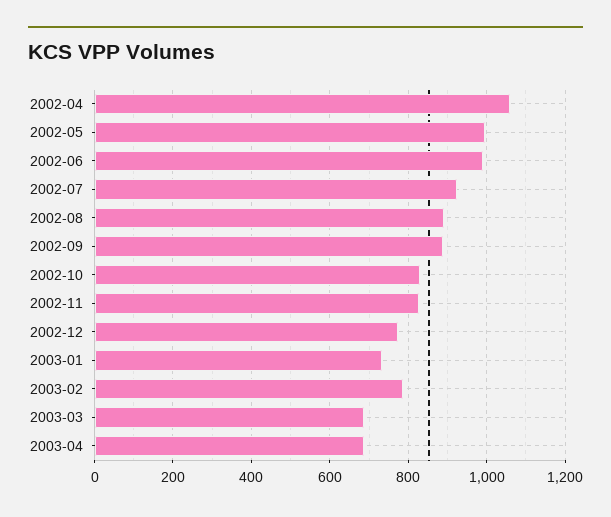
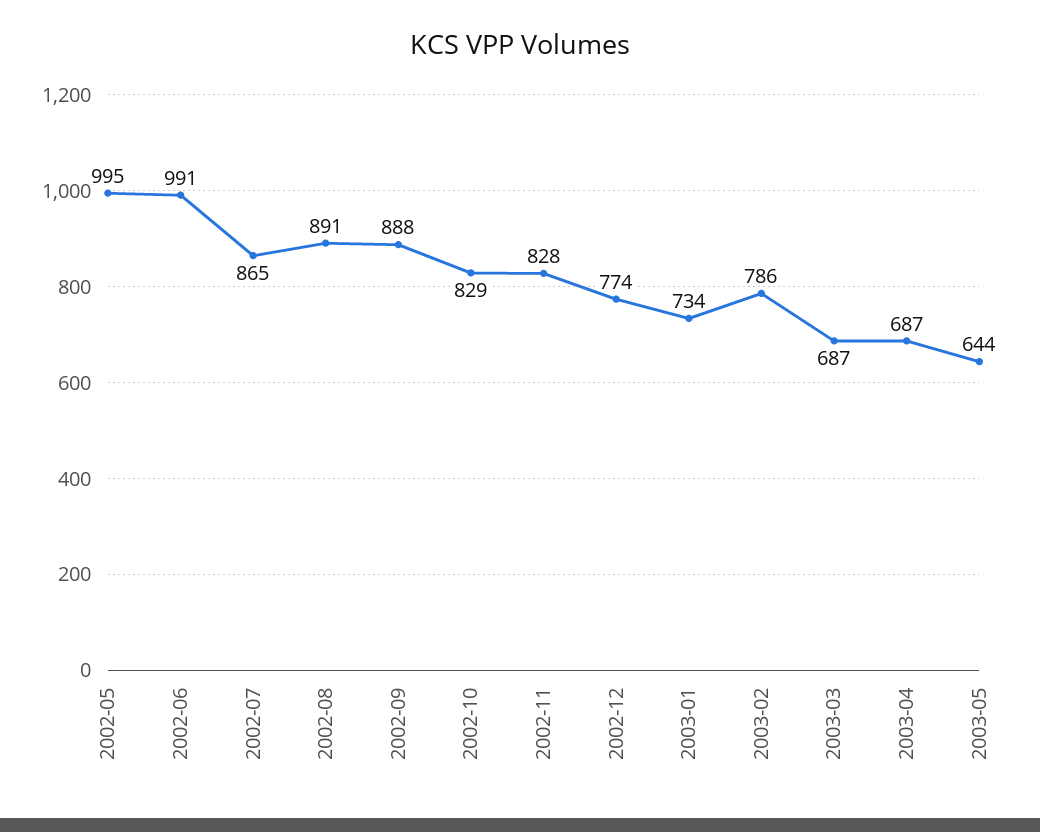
2002-04: 1060 -> none
2002-07: 920 -> 865
2003-05: none -> 644

